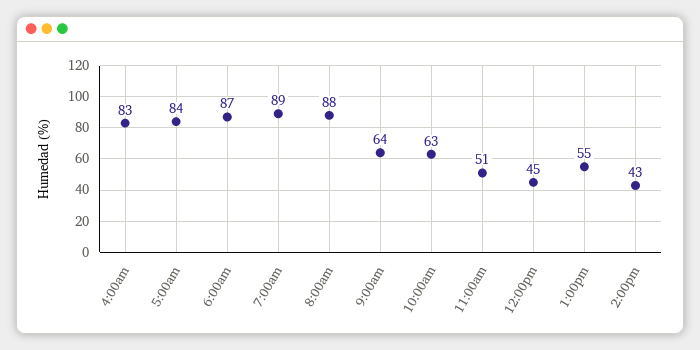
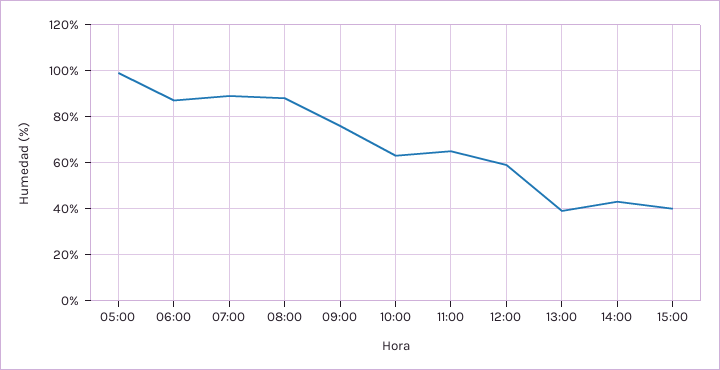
4:00am: 83 -> none
5:00am: 84 -> 100
9:00am: 64 -> 75
11:00am: 51 -> 65
12:00pm: 45 -> 60
1:00pm: 55 -> 40
15:00: none -> 40

